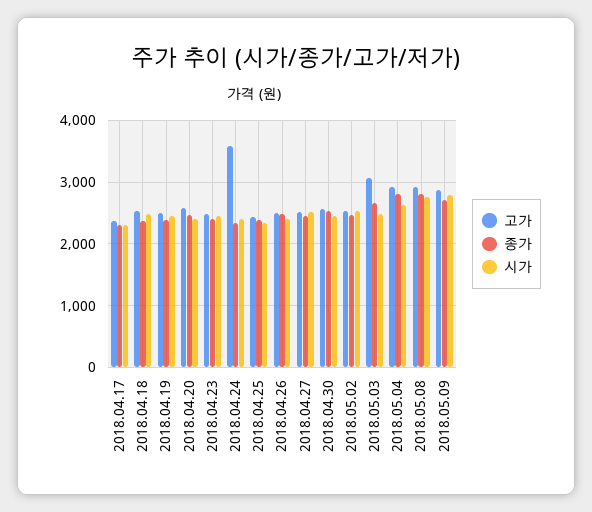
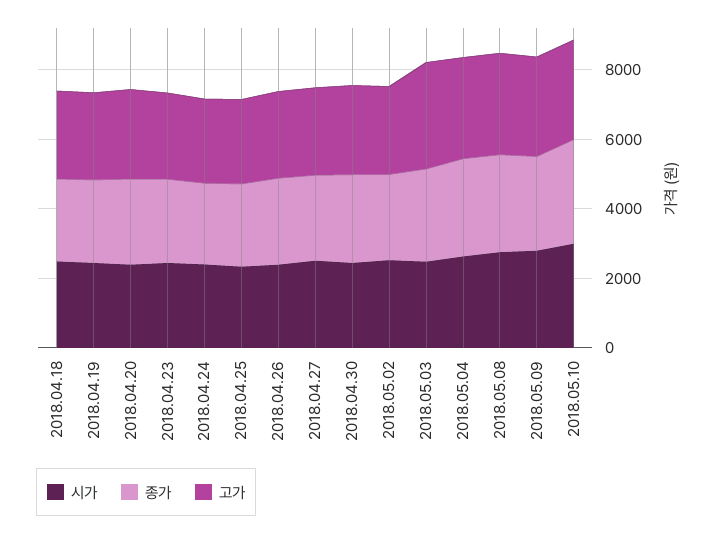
고가, 2018.04.17: 2400 -> none
종가, 2018.04.17: 2300 -> none
시가, 2018.04.17: 2300 -> none
고가, 2018.04.24: 3600 -> 2500
시가, 2018.05.10: none -> 3000
종가, 2018.05.10: none -> 3000
고가, 2018.05.10: none -> 3000

